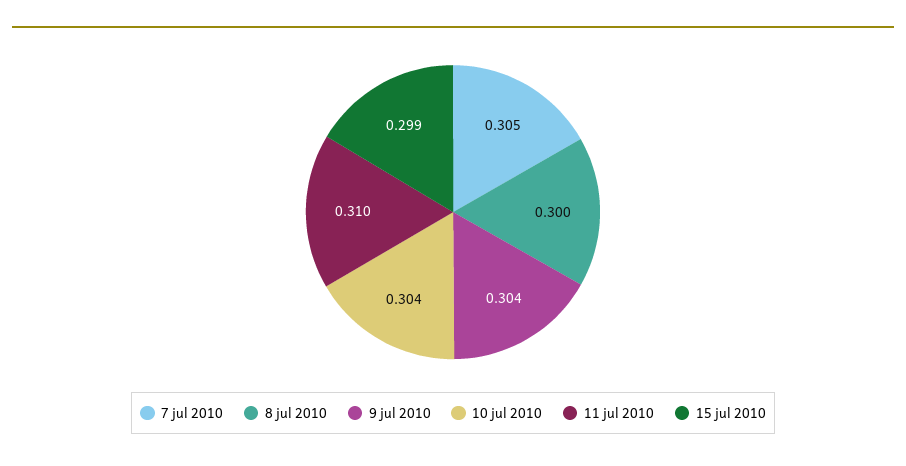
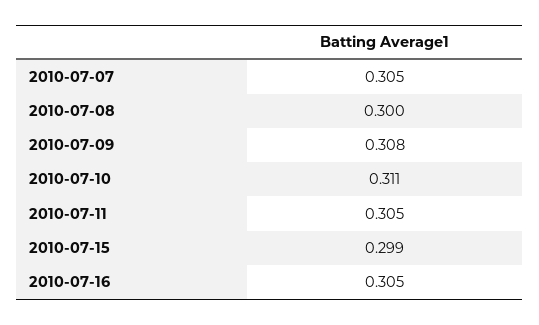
9 jul 2010: 0.304 -> 0.308
10 jul 2010: 0.304 -> 0.311
11 jul 2010: 0.31 -> 0.305
2010-07-16: none -> 0.305

